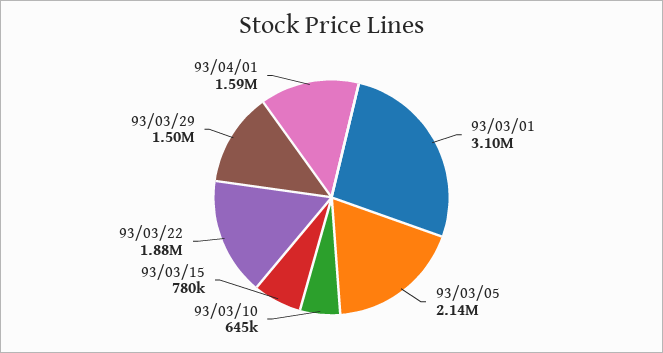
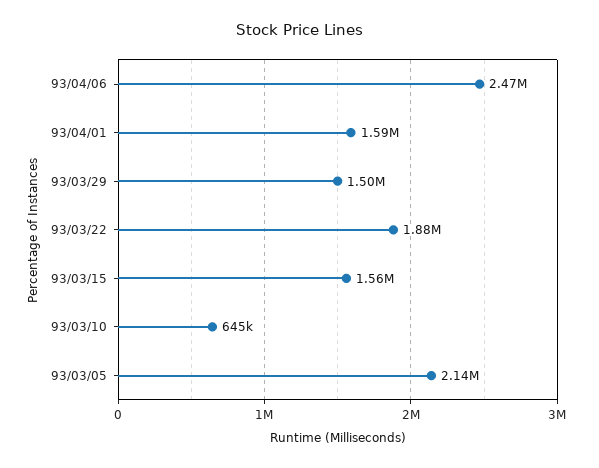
93/03/01: 3100000 -> none
93/03/15: 780000 -> 1560000
93/04/06: none -> 2470000

